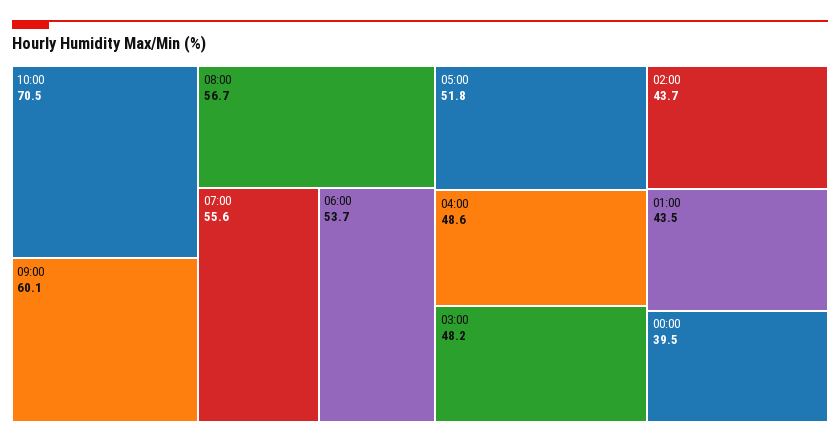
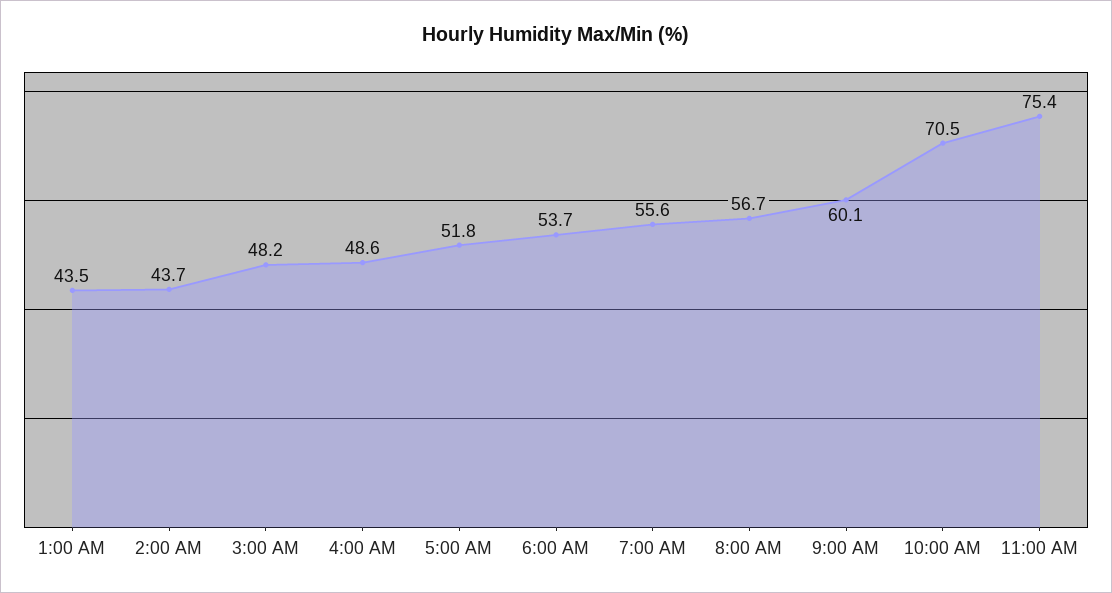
00:00: 39.5 -> none
11:00 AM: none -> 75.4

